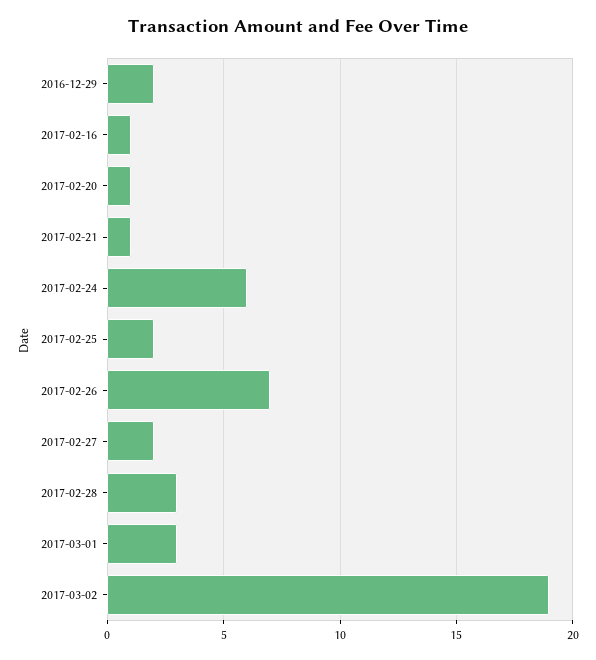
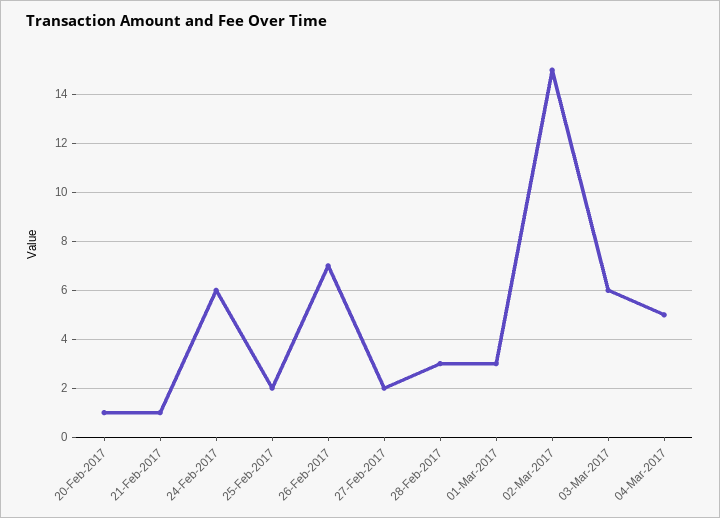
2016-12-29: 2 -> none
2017-02-16: 1 -> none
2017-03-02: 19 -> 15
03-Mar-2017: none -> 6
04-Mar-2017: none -> 5

